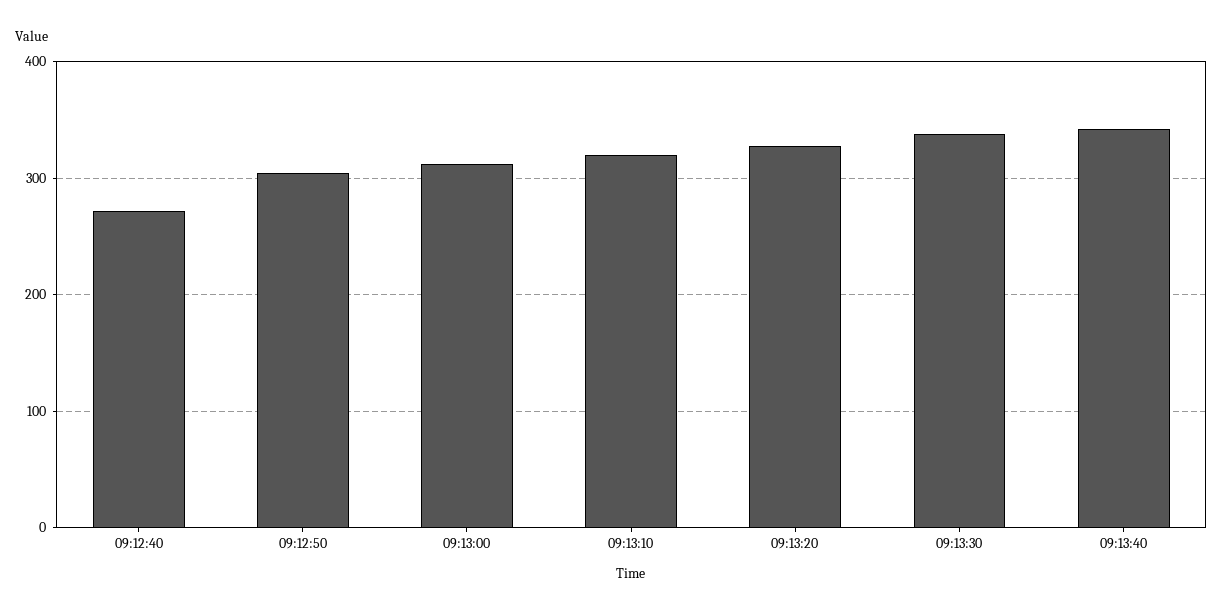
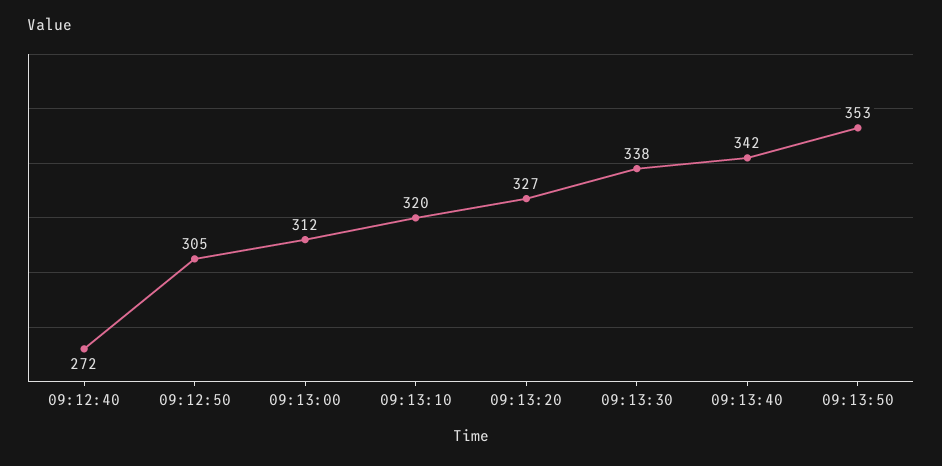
09:13:50: none -> 353

